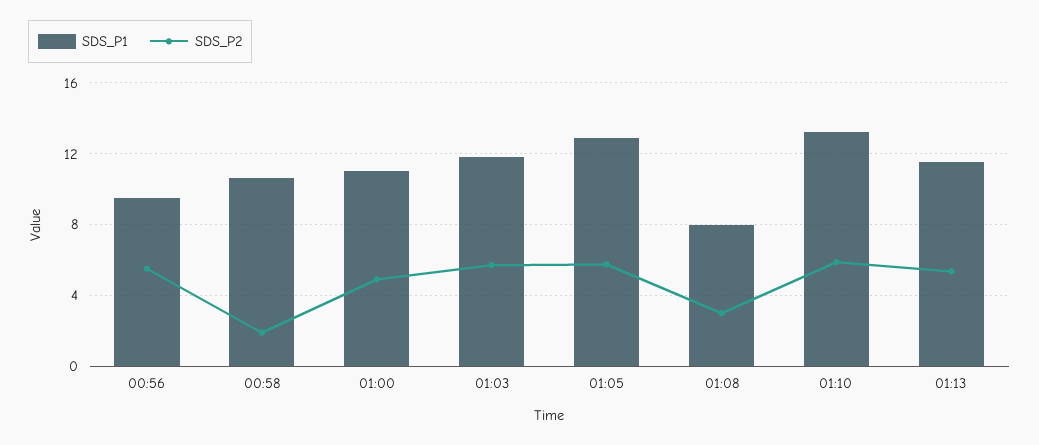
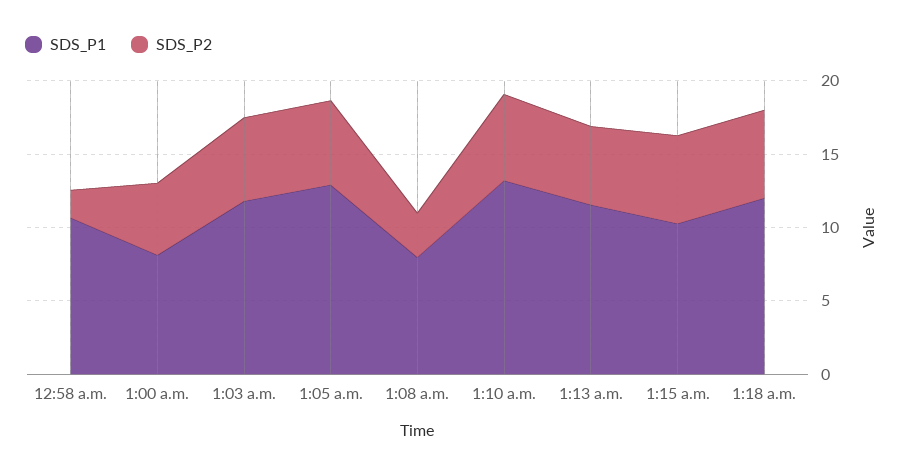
SDS_P1, 00:56: 9.5 -> none
SDS_P2, 00:56: 5.5 -> none
SDS_P1, 01:00: 11 -> 8
SDS_P1, 1:15 a.m.: none -> 10
SDS_P2, 1:15 a.m.: none -> 6
SDS_P1, 1:18 a.m.: none -> 12
SDS_P2, 1:18 a.m.: none -> 6

